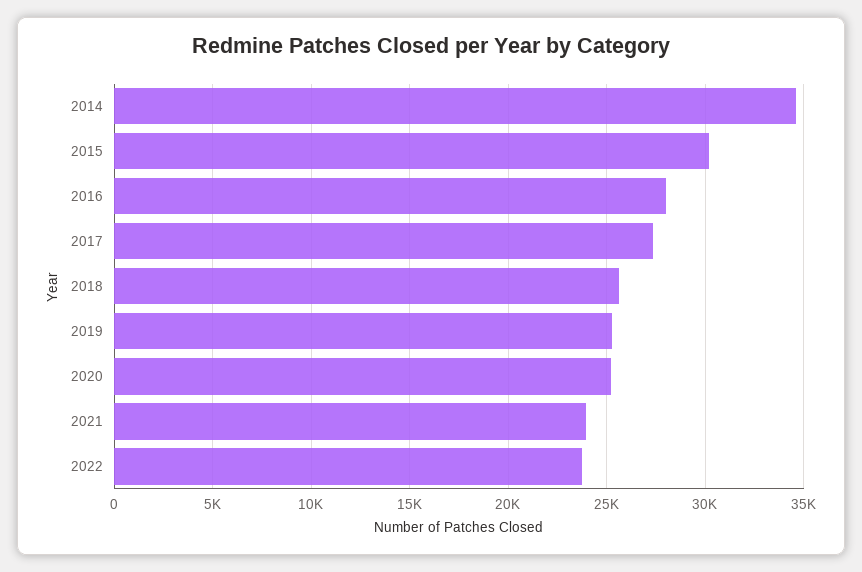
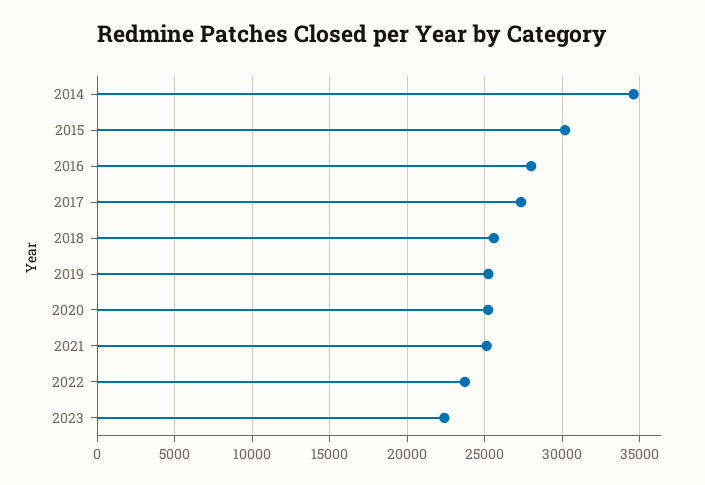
2021: 24000 -> 25000
2023: none -> 22500

